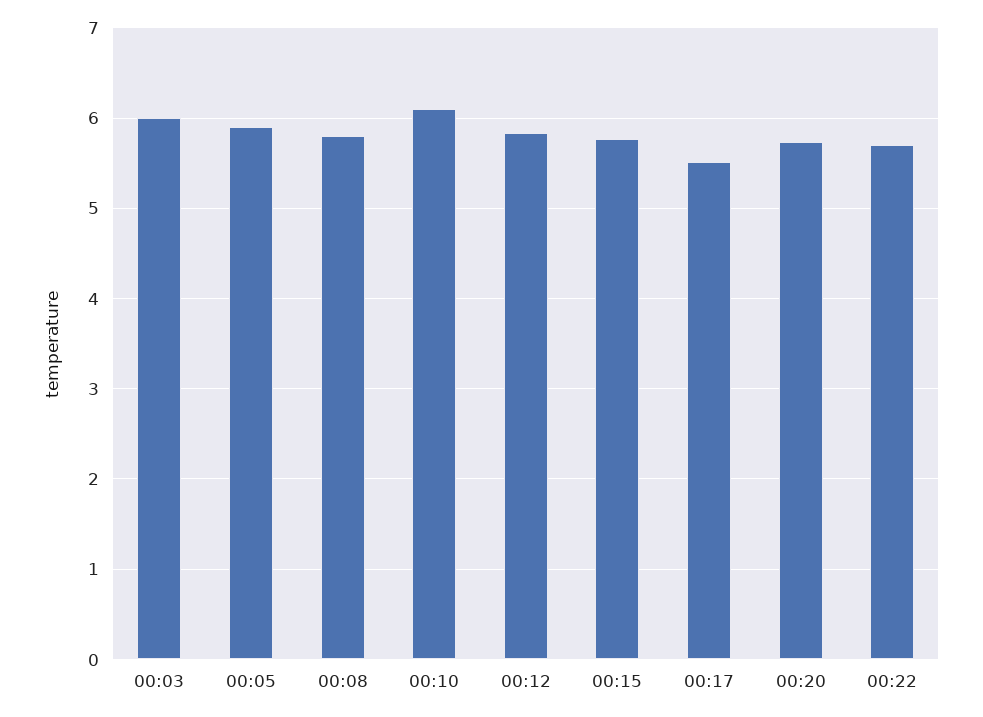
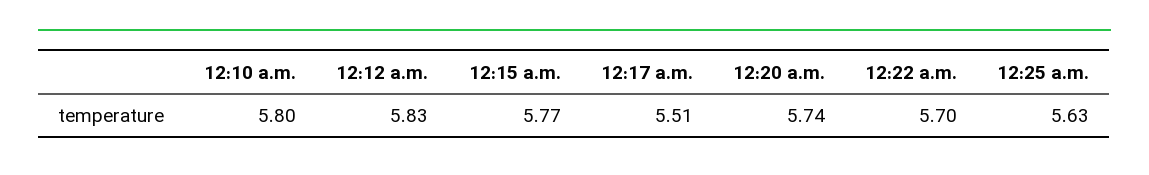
00:03: 6 -> none
00:05: 5.9 -> none
00:08: 5.8 -> none
00:10: 6.1 -> 5.8
12:25 a.m.: none -> 5.63

